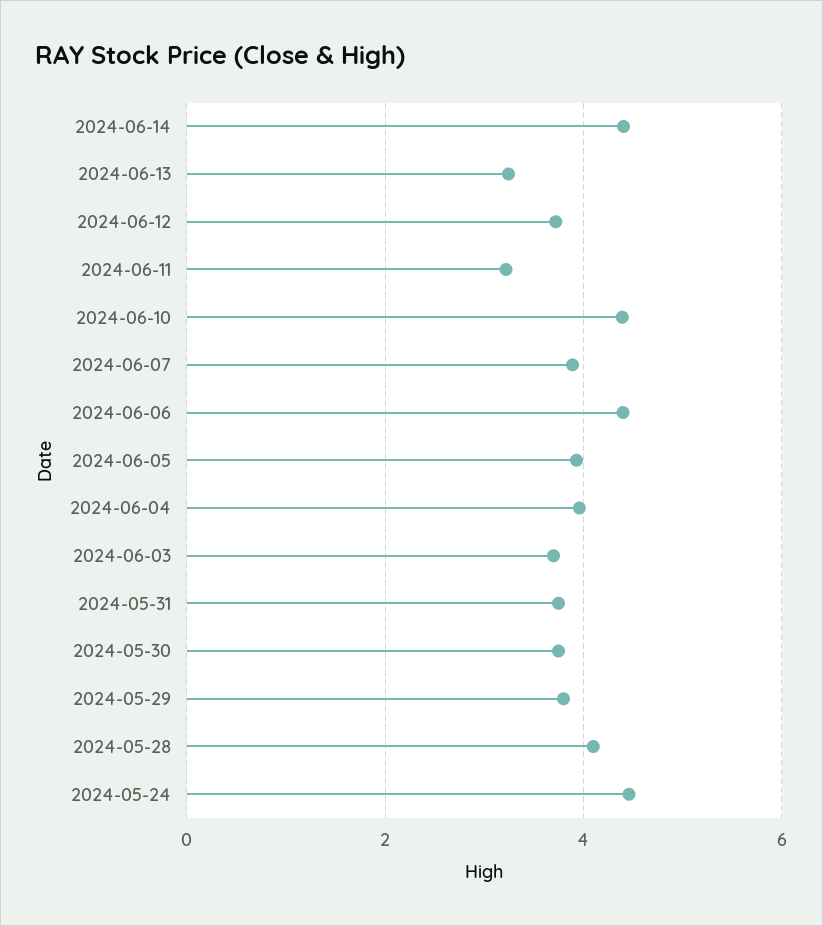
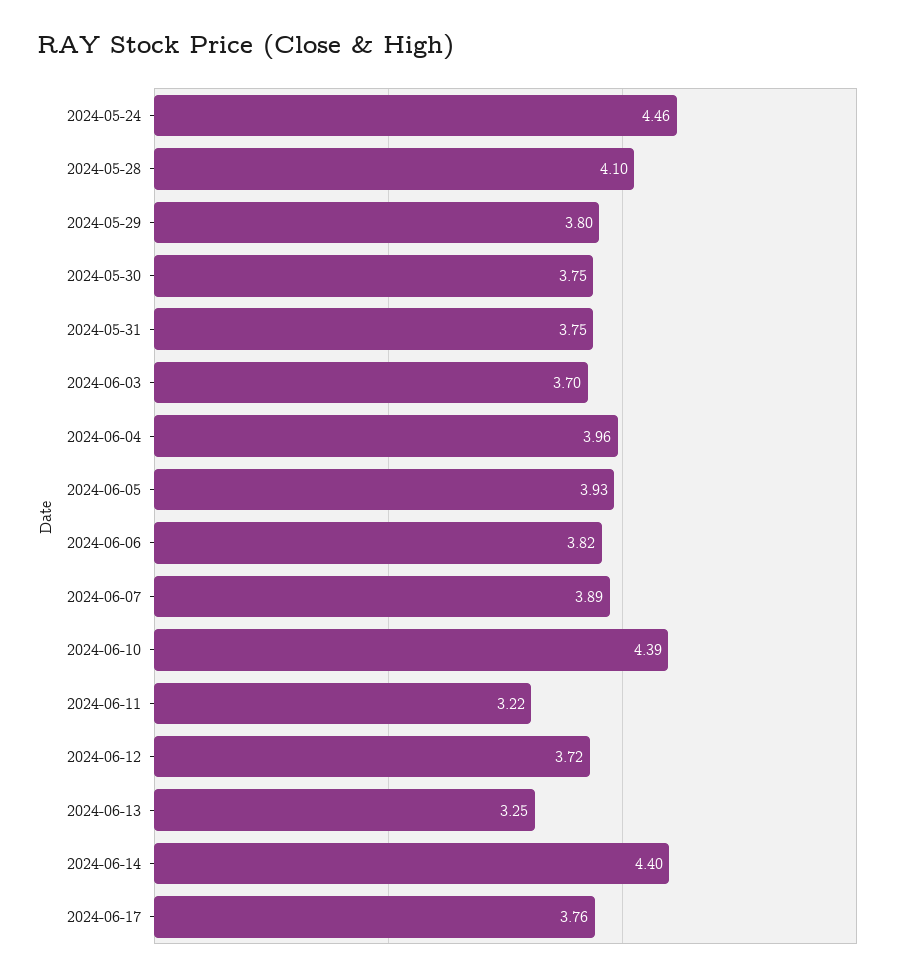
2024-06-06: 4.4 -> 3.82
2024-06-17: none -> 3.76

